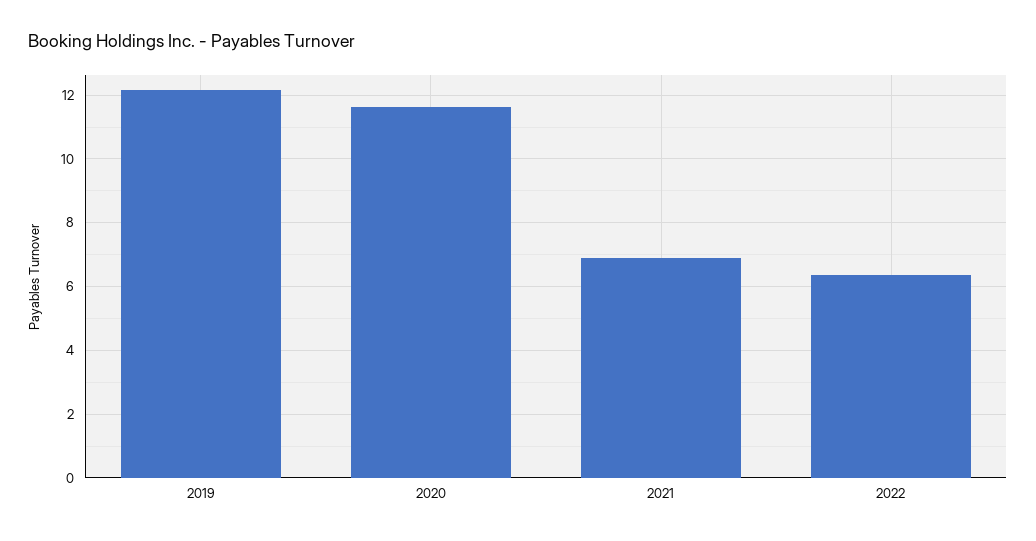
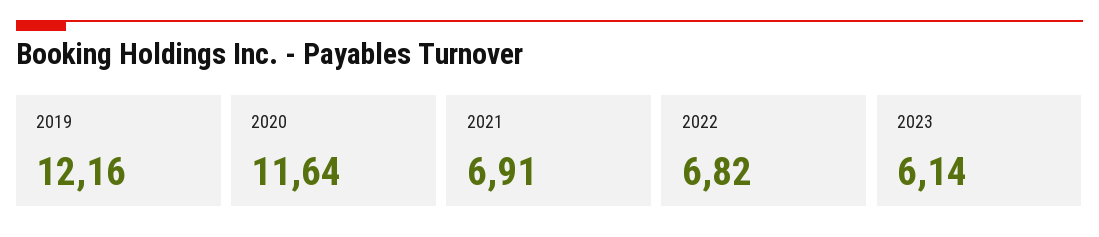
2022: 6.4 -> 6.82
2023: none -> 6.14

